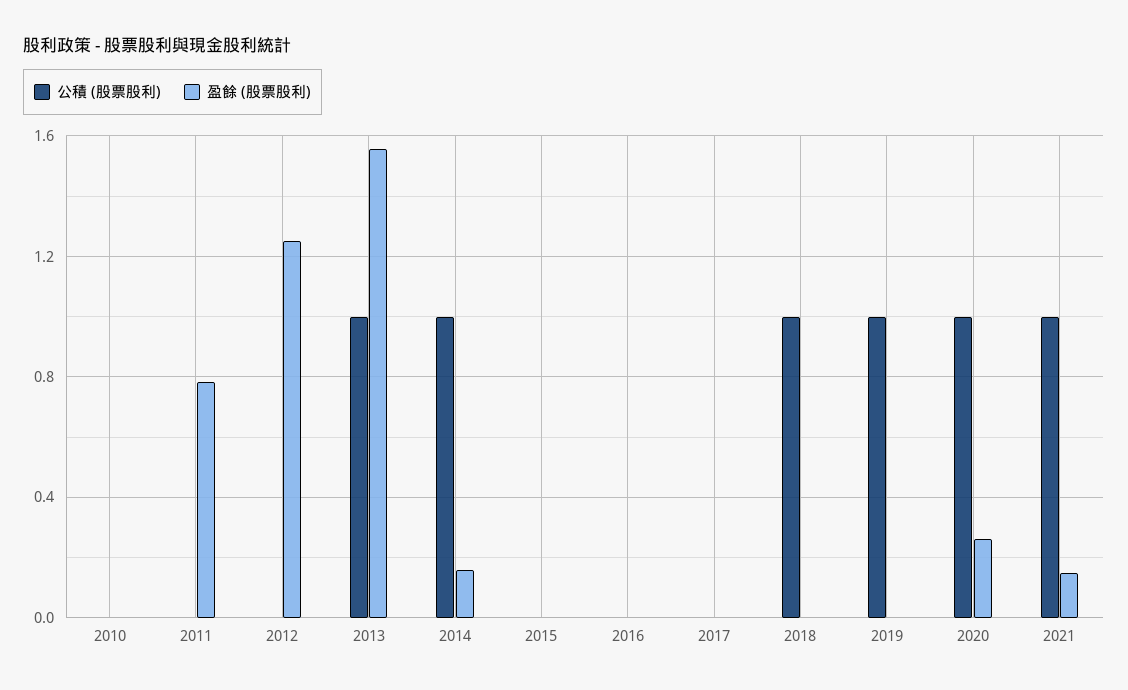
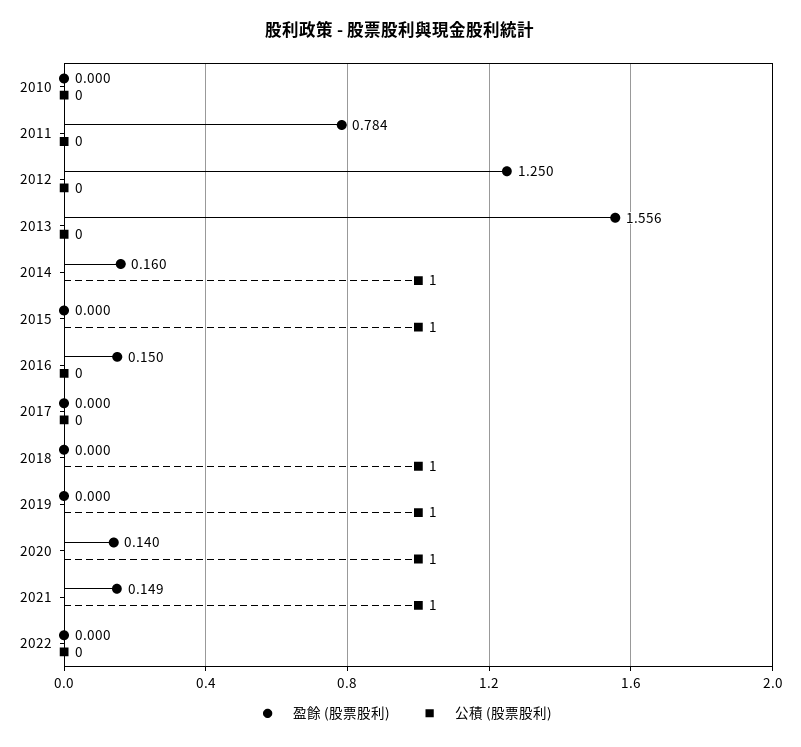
公積 (股票股利), 2013: 1 -> 0
公積 (股票股利), 2015: 0 -> 1
盈餘 (股票股利), 2016: 0 -> 0.15
盈餘 (股票股利), 2020: 0.25 -> 0.14
盈餘 (股票股利), 2022: none -> 0
公積 (股票股利), 2022: none -> 0

